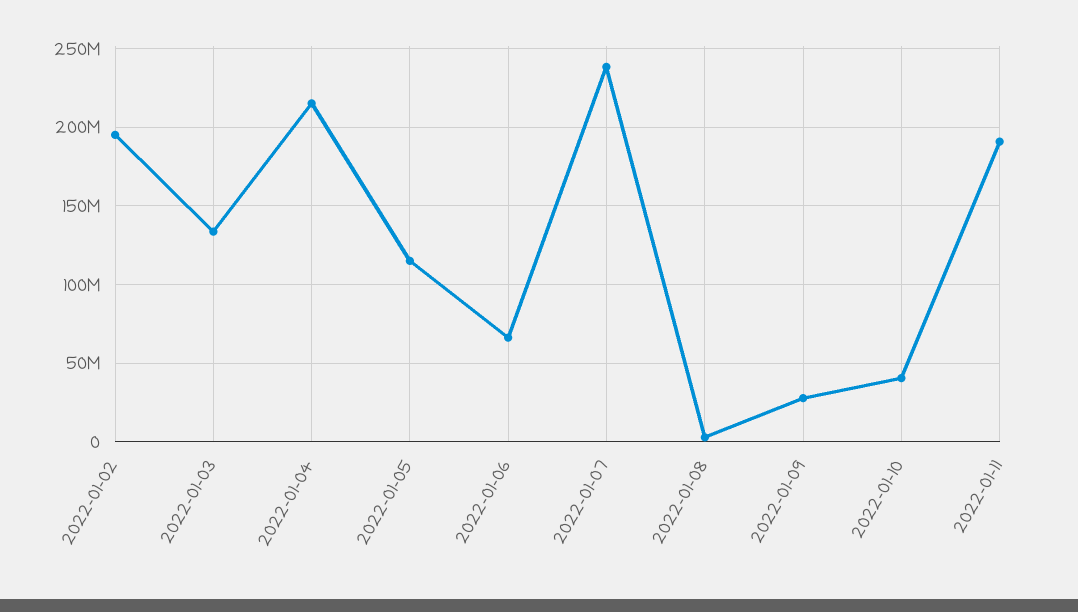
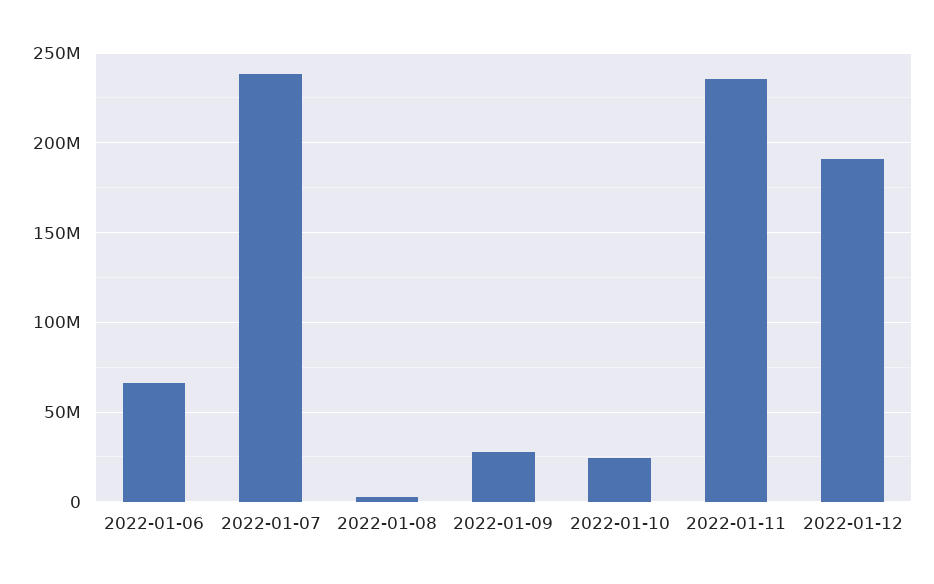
2022-01-02: 195000000 -> none
2022-01-03: 135000000 -> none
2022-01-04: 215000000 -> none
2022-01-05: 115000000 -> none
2022-01-10: 40000000 -> 25000000
2022-01-11: 190000000 -> 235000000
2022-01-12: none -> 190000000

